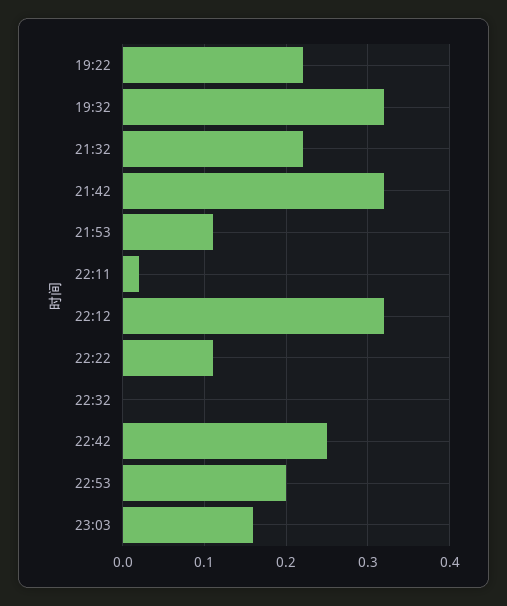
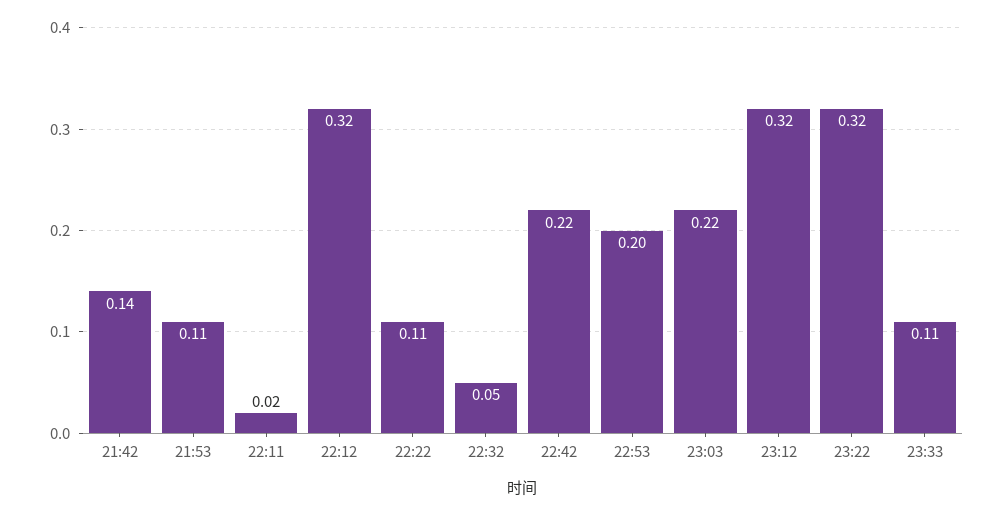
19:22: 0.22 -> none
19:32: 0.32 -> none
21:32: 0.22 -> none
21:42: 0.32 -> 0.14
22:32: 0 -> 0.05
22:42: 0.25 -> 0.22
23:03: 0.16 -> 0.22
23:12: none -> 0.32
23:22: none -> 0.32
23:33: none -> 0.11

